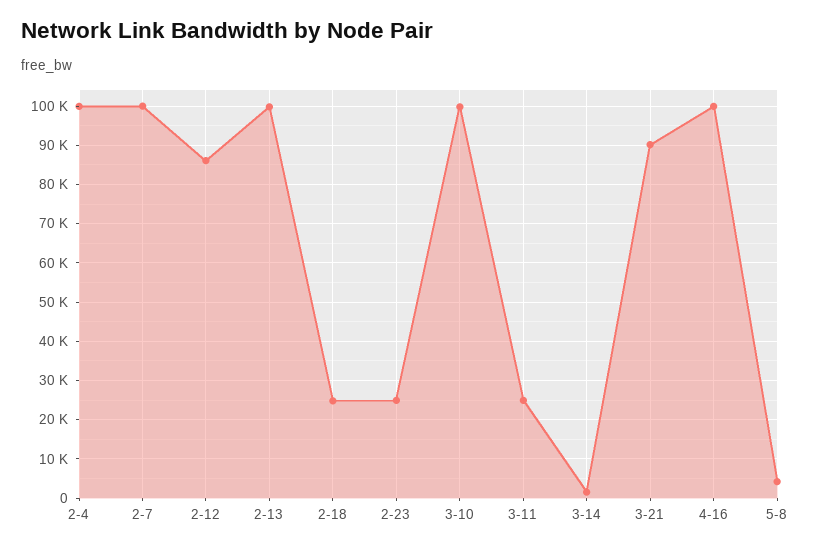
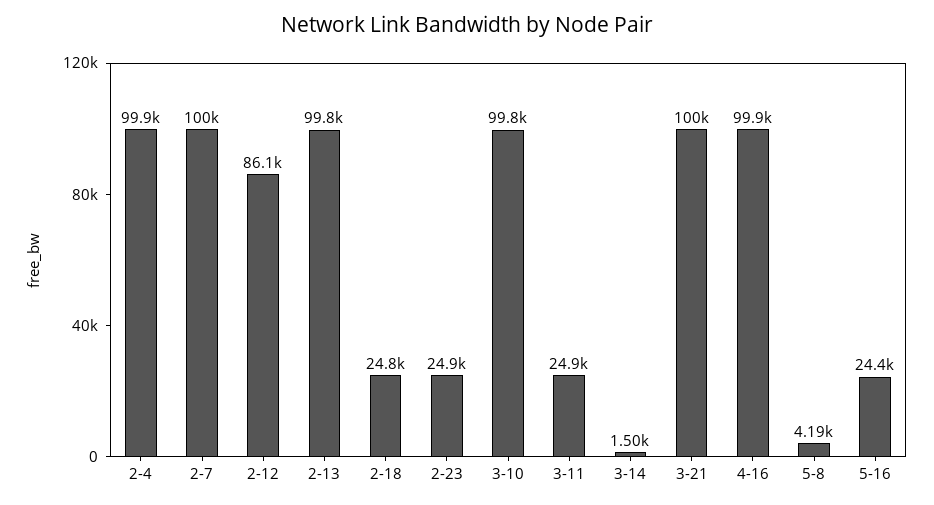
3-21: 90000 -> 100000
5-16: none -> 24400

